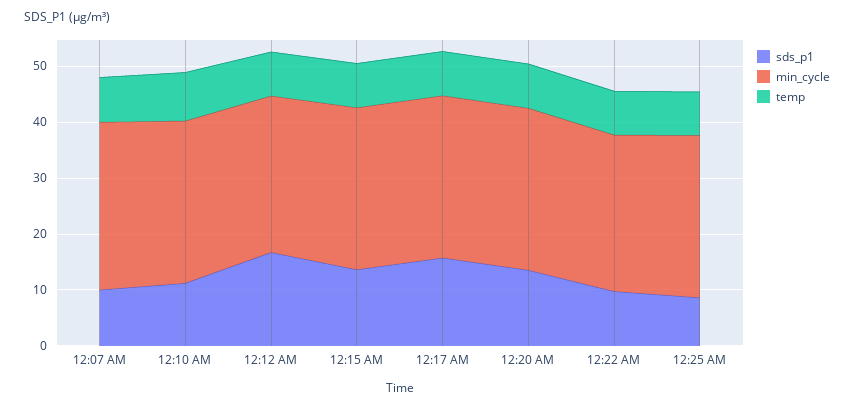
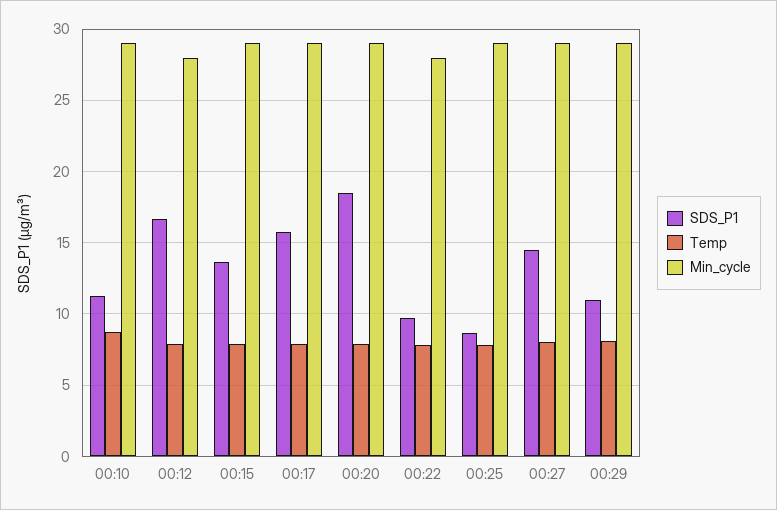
sds_p1, 12:07 AM: 10 -> none
min_cycle, 12:07 AM: 30 -> none
temp, 12:07 AM: 8 -> none
sds_p1, 12:20 AM: 14 -> 18.5
sds_p1, 00:27: none -> 14.5
temp, 00:27: none -> 8
min_cycle, 00:27: none -> 29
sds_p1, 00:29: none -> 11
temp, 00:29: none -> 8
min_cycle, 00:29: none -> 29

